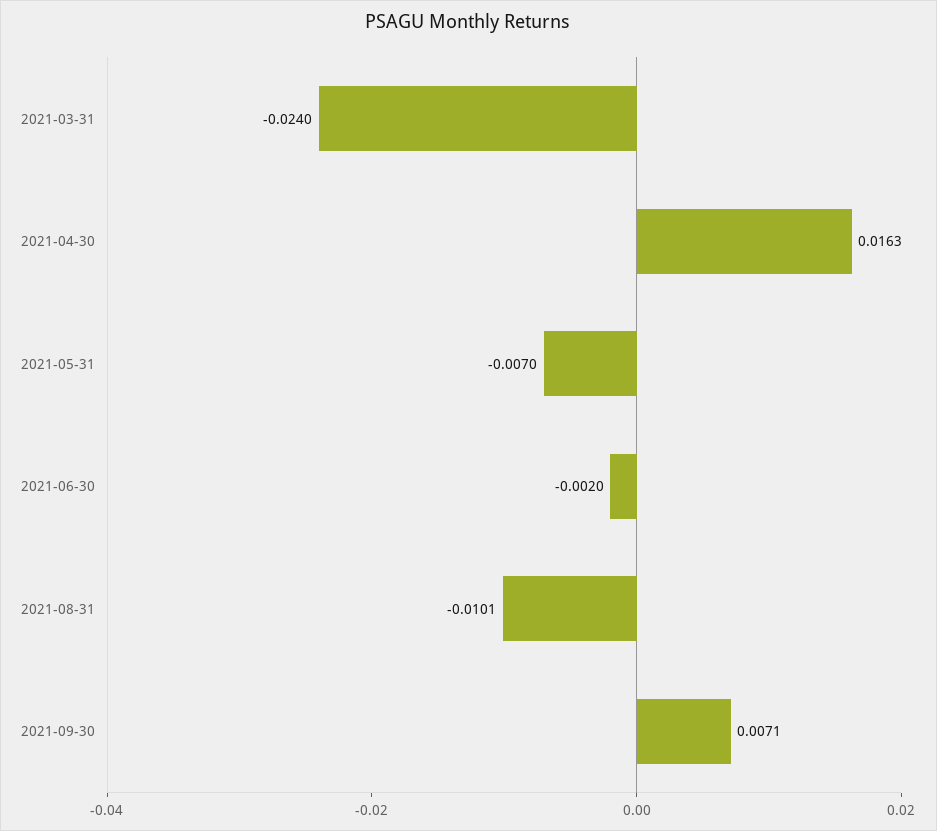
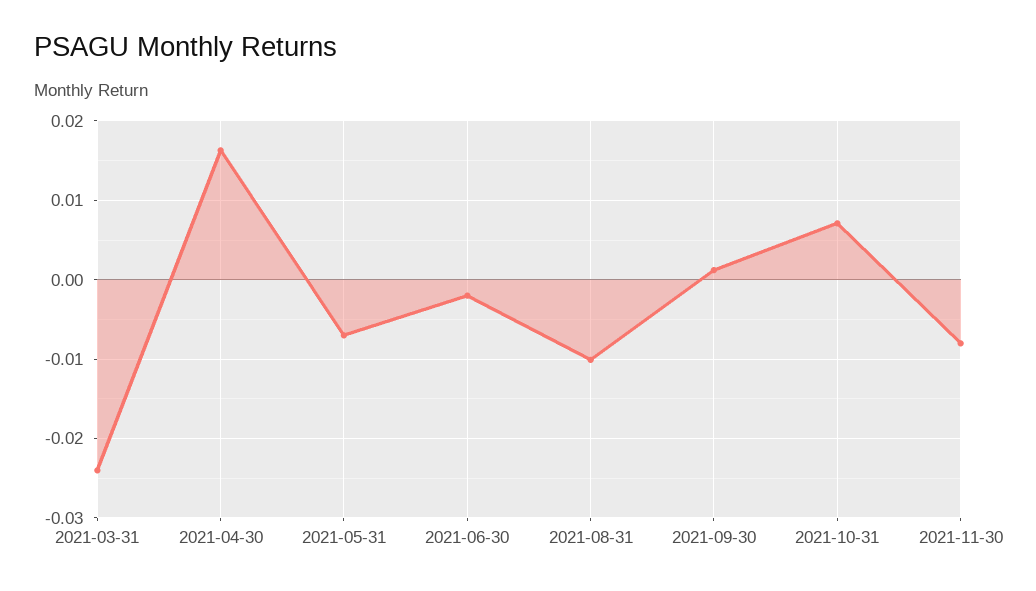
2021-09-30: 0.0071 -> 0.001
2021-10-31: none -> 0.007
2021-11-30: none -> -0.008

